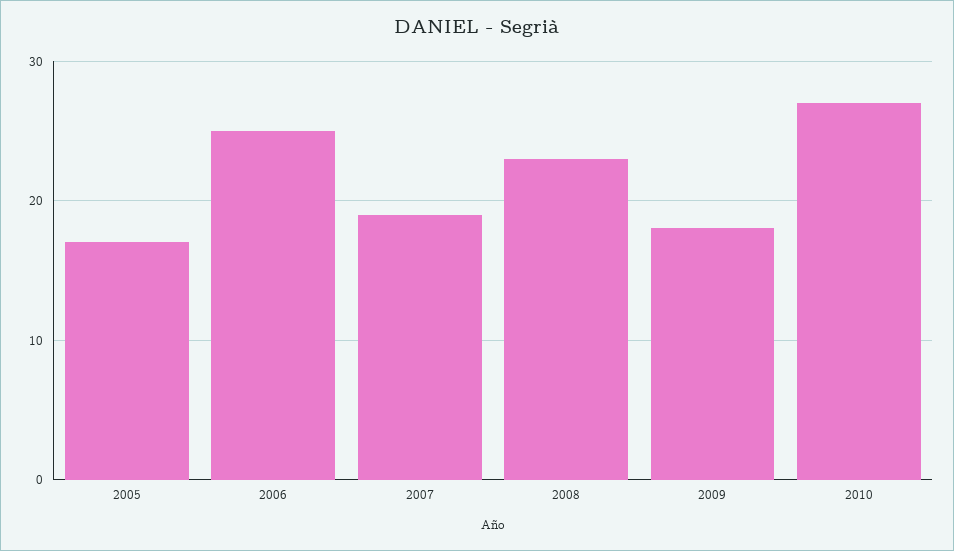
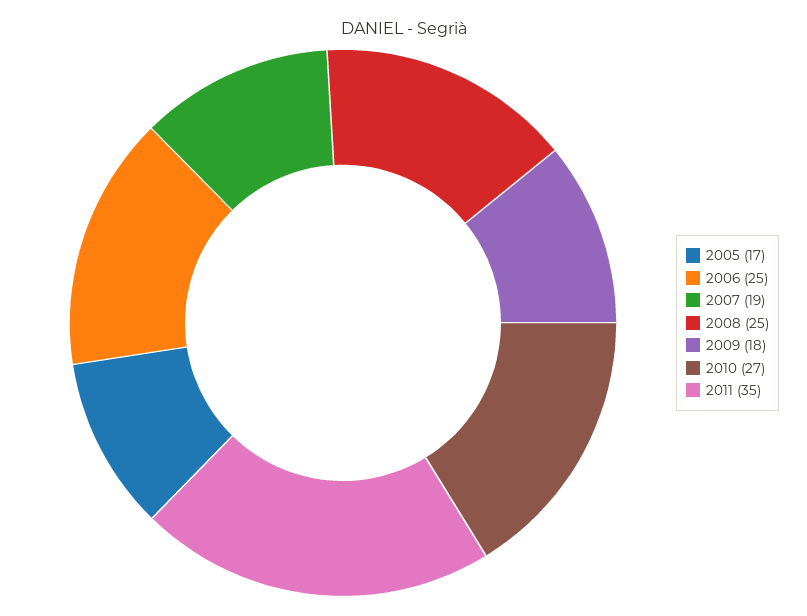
2008: 23 -> 25
2011: none -> 35

